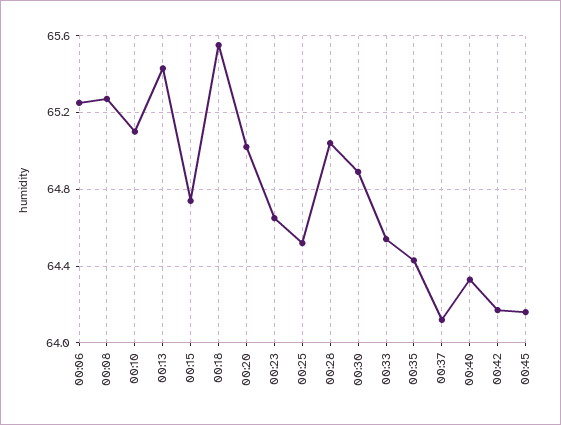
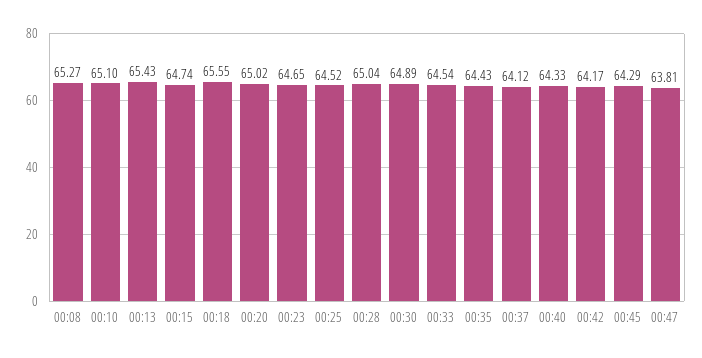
00:06: 65.25 -> none
00:45: 64.15 -> 64.29
00:47: none -> 63.81

